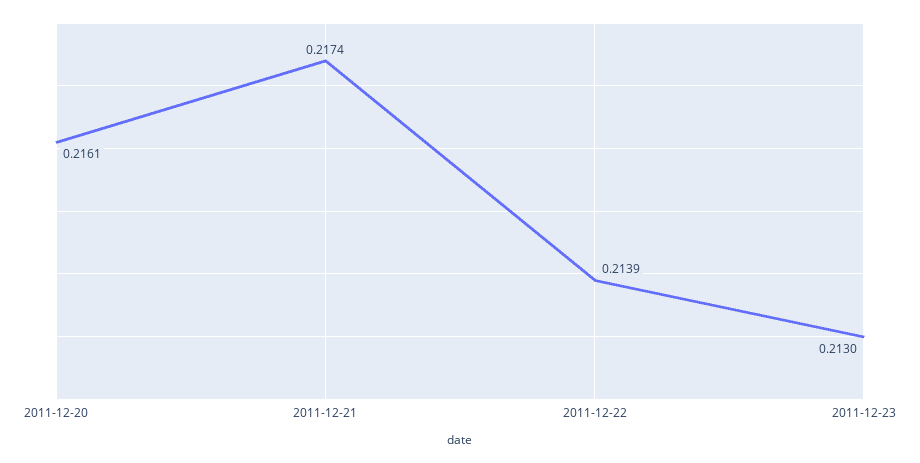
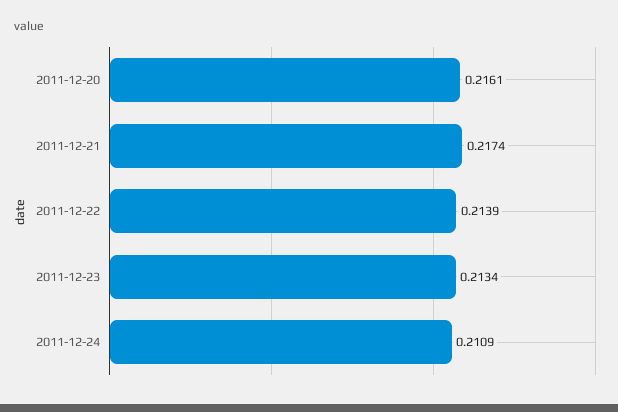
2011-12-23: 0.213 -> 0.2134
2011-12-24: none -> 0.2109

